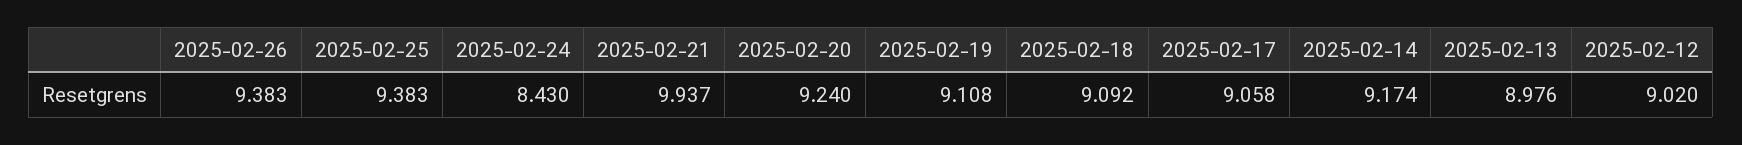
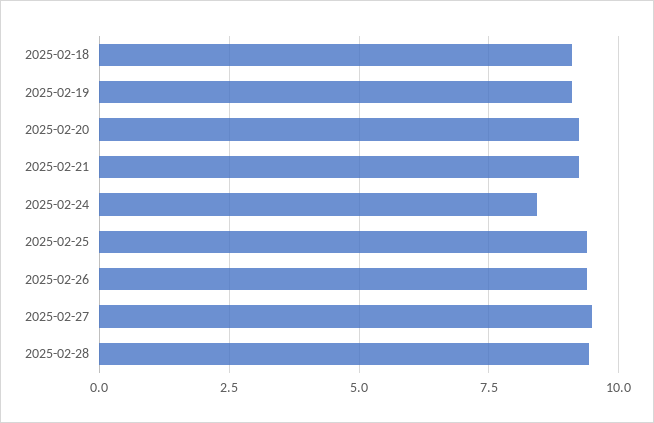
2025-02-21: 9.937 -> 9.25
2025-02-17: 9.058 -> none
2025-02-14: 9.174 -> none
2025-02-13: 8.976 -> none
2025-02-12: 9.02 -> none
2025-02-27: none -> 9.5
2025-02-28: none -> 9.5

